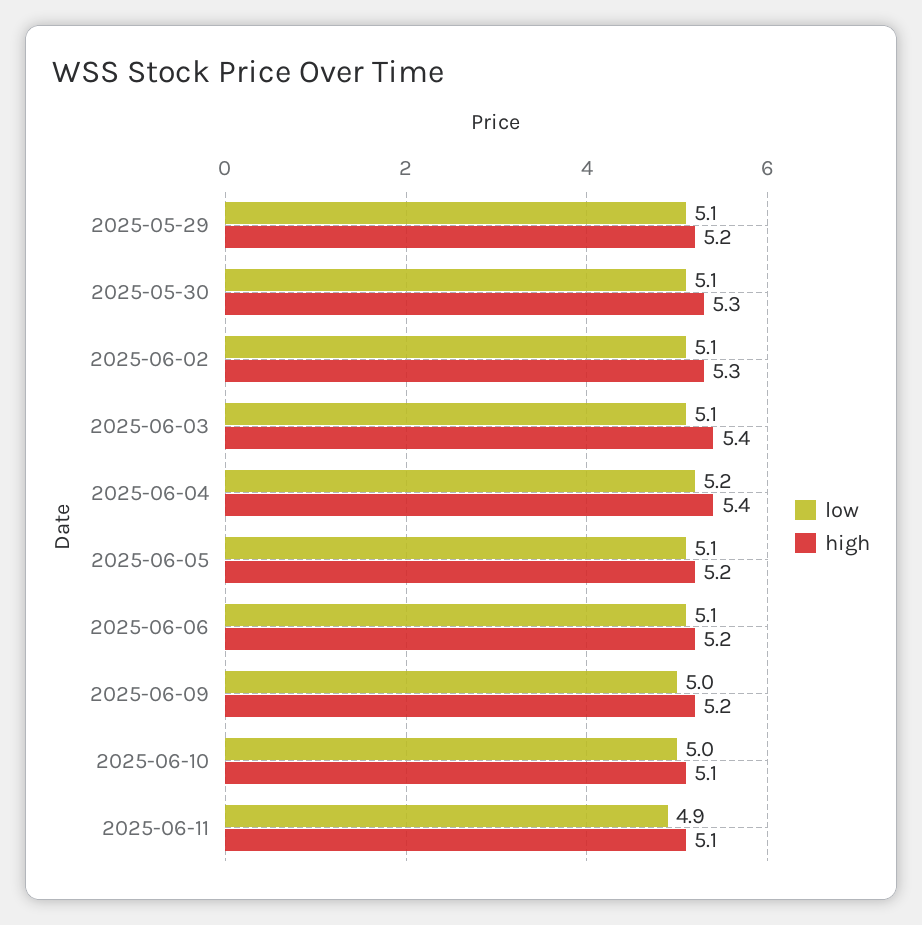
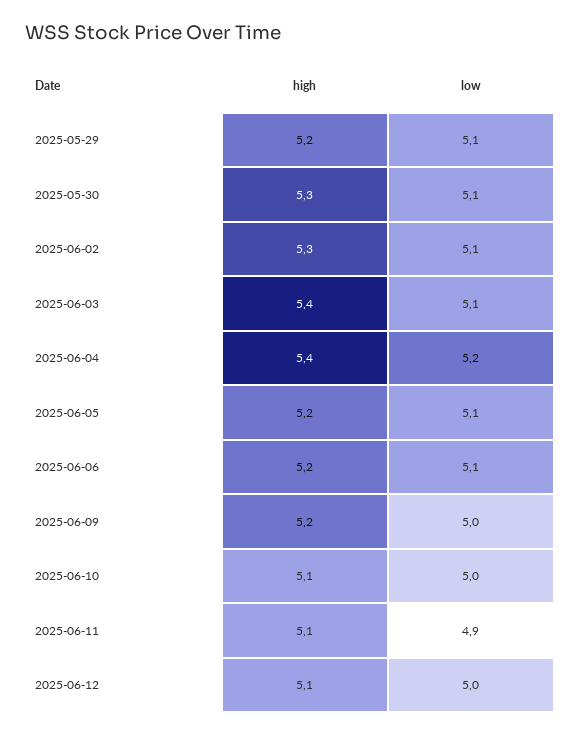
high, 2025-06-12: none -> 5.1
low, 2025-06-12: none -> 5

